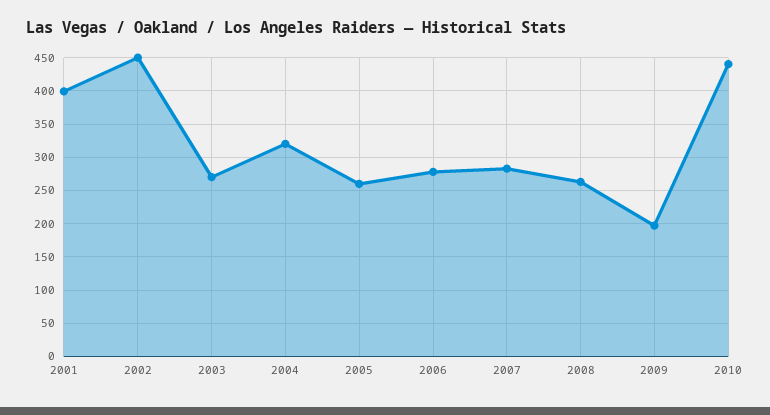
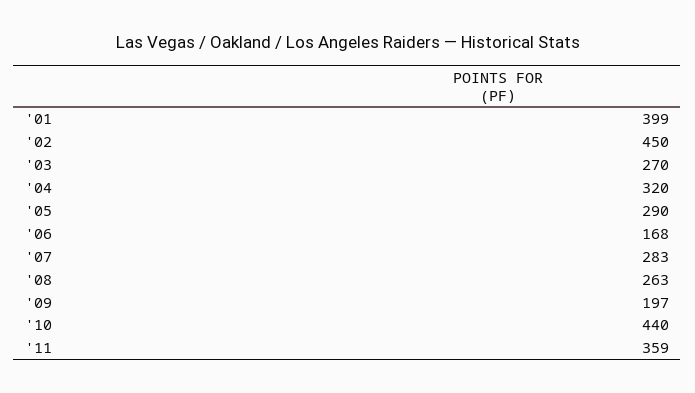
2005: 260 -> 290
2006: 280 -> 168
'11: none -> 359

